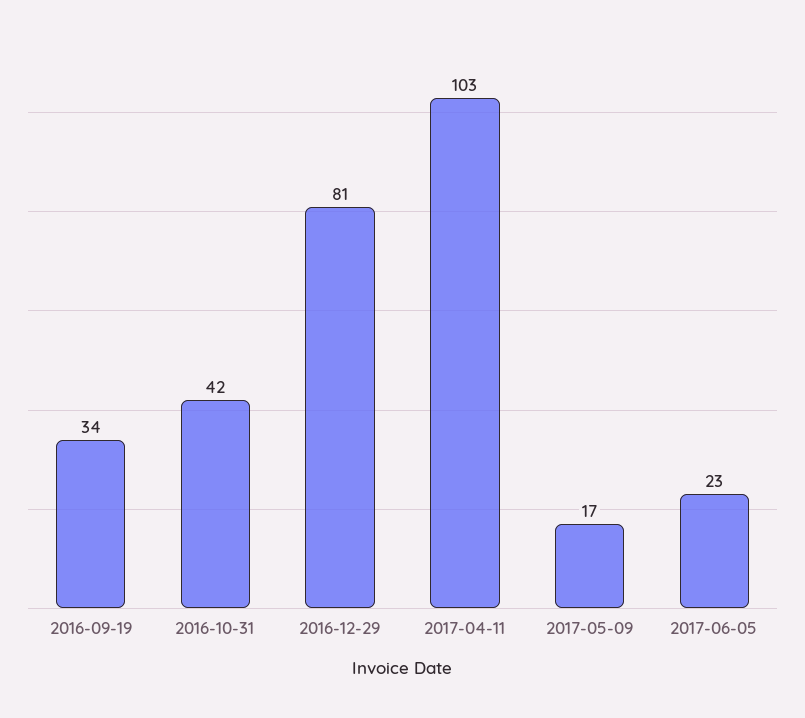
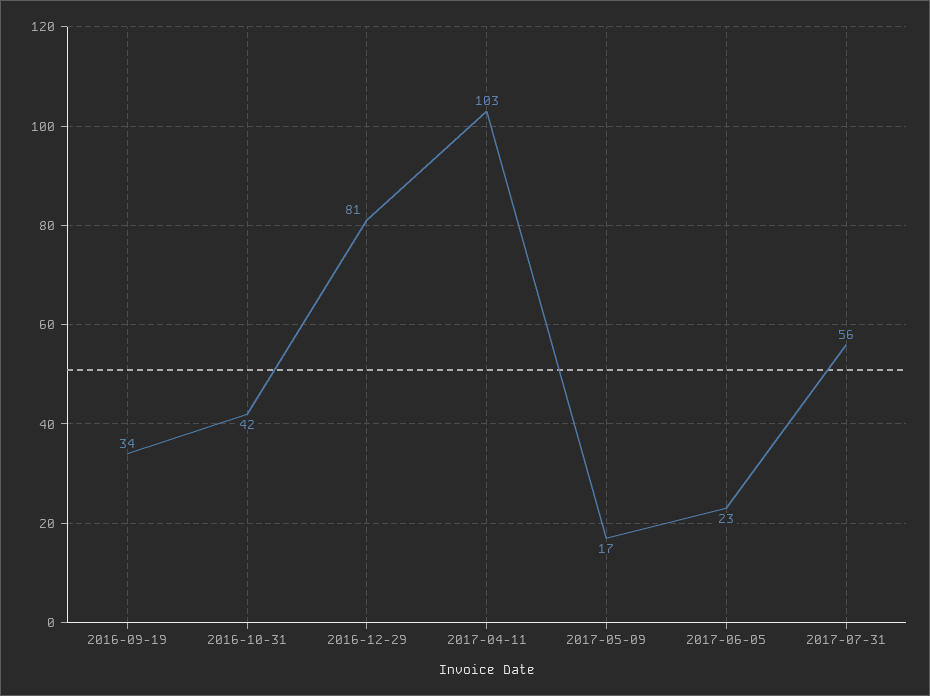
2017-07-31: none -> 56

